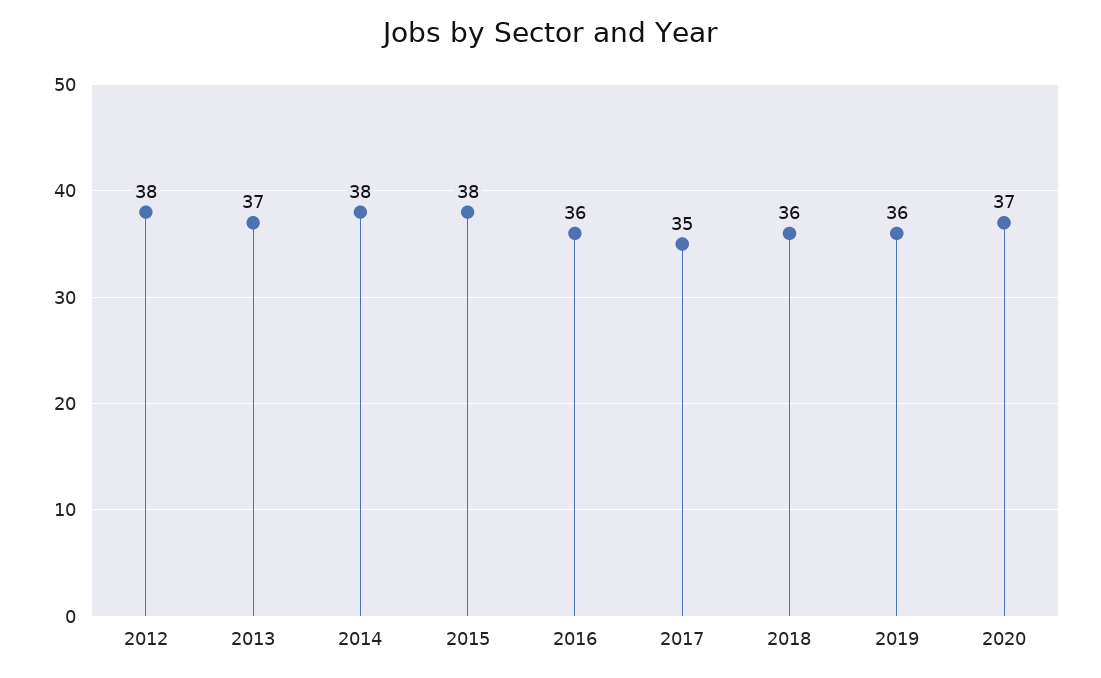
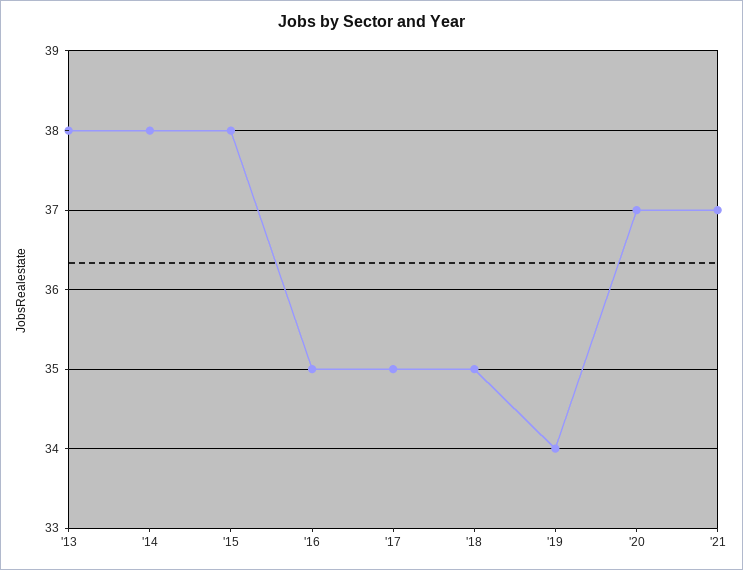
2012: 38 -> none
2013: 37 -> 38
2016: 36 -> 35
2018: 36 -> 35
2019: 36 -> 34
'21: none -> 37

